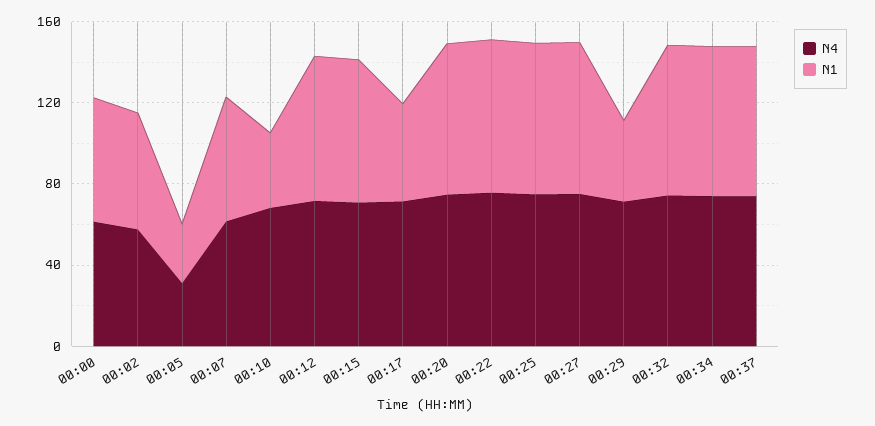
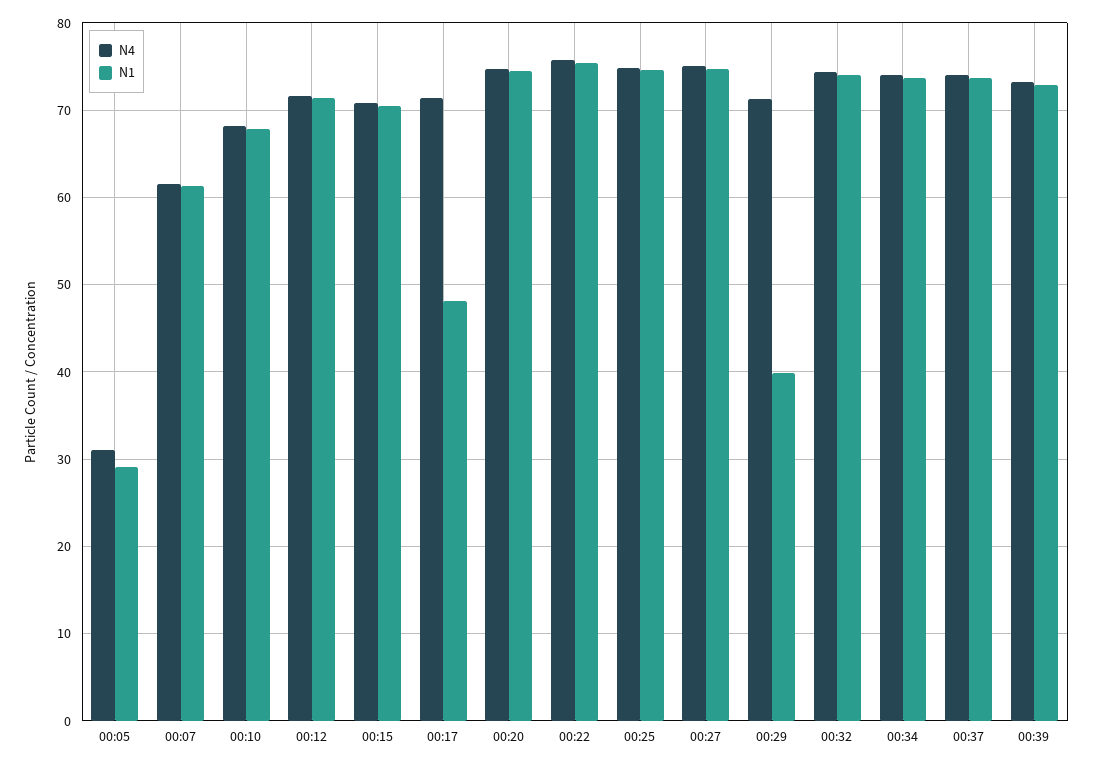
N4, 00:00: 60 -> none
N1, 00:00: 60 -> none
N4, 00:02: 60 -> none
N1, 00:02: 60 -> none
N1, 00:10: 40 -> 68
N4, 00:39: none -> 73
N1, 00:39: none -> 73

